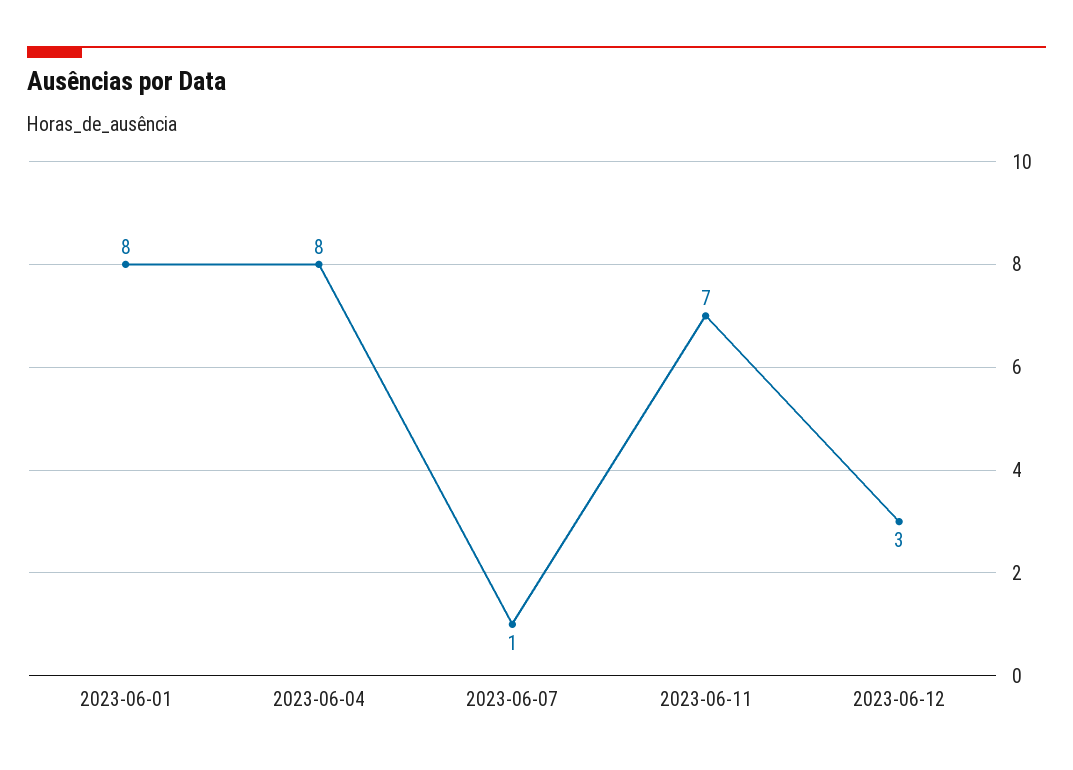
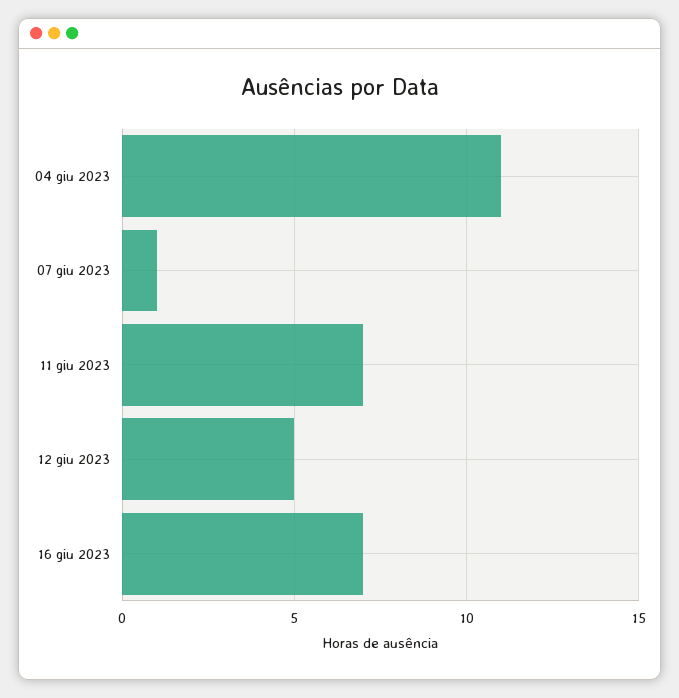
2023-06-01: 8 -> none
2023-06-04: 8 -> 11
2023-06-12: 3 -> 5
16 giu 2023: none -> 7

